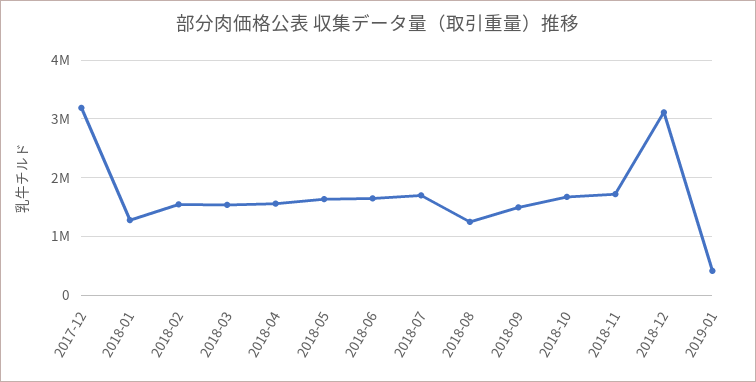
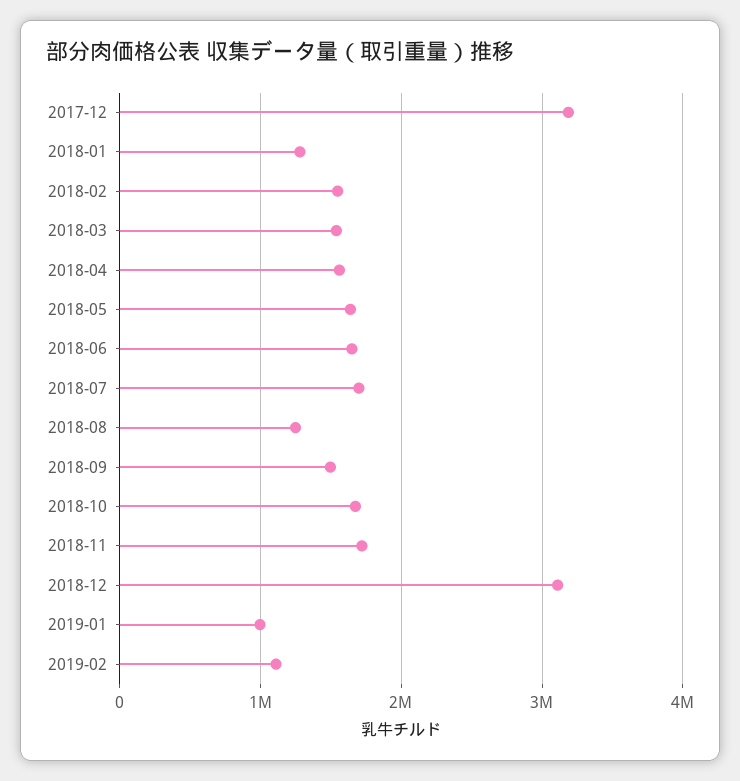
2019-01: 400000 -> 1000000
2019-02: none -> 1100000

